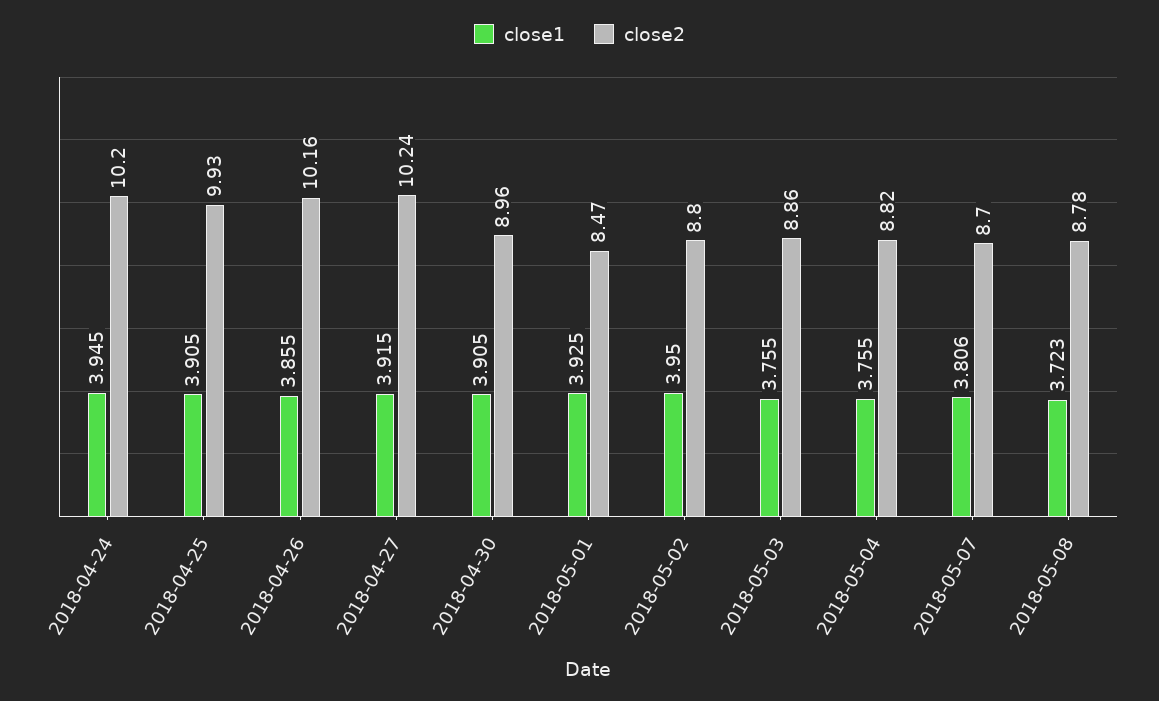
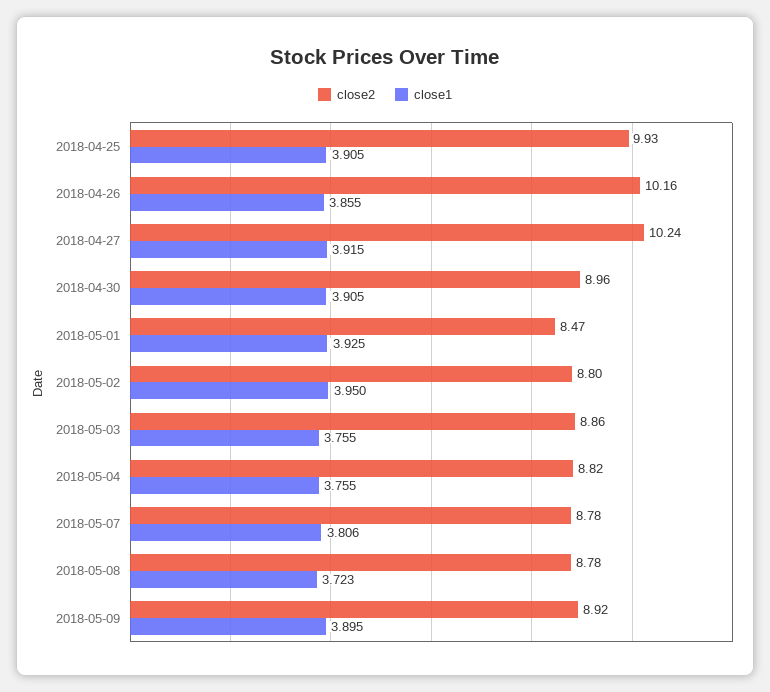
close1, 2018-04-24: 3.945 -> none
close2, 2018-04-24: 10.2 -> none
close2, 2018-05-07: 8.7 -> 8.78
close2, 2018-05-09: none -> 8.92
close1, 2018-05-09: none -> 3.895

